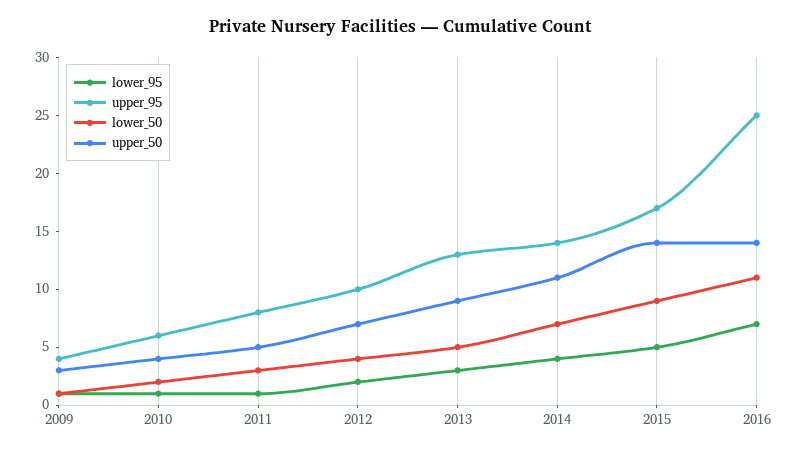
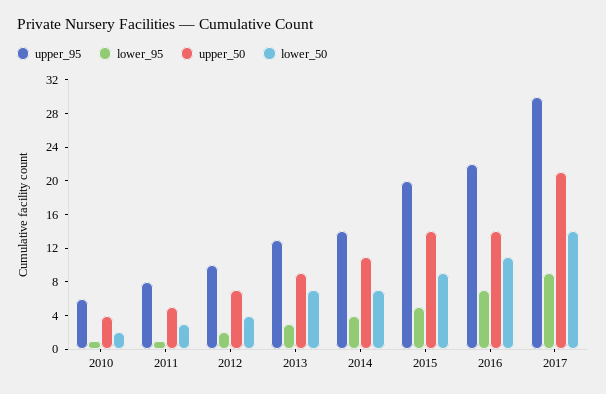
lower_95, 2009: 1 -> none
upper_95, 2009: 4 -> none
lower_50, 2009: 1 -> none
upper_50, 2009: 3 -> none
lower_50, 2013: 5 -> 7
upper_95, 2015: 17 -> 20
upper_95, 2016: 25 -> 22
upper_95, 2017: none -> 30
lower_95, 2017: none -> 9
upper_50, 2017: none -> 21
lower_50, 2017: none -> 14

